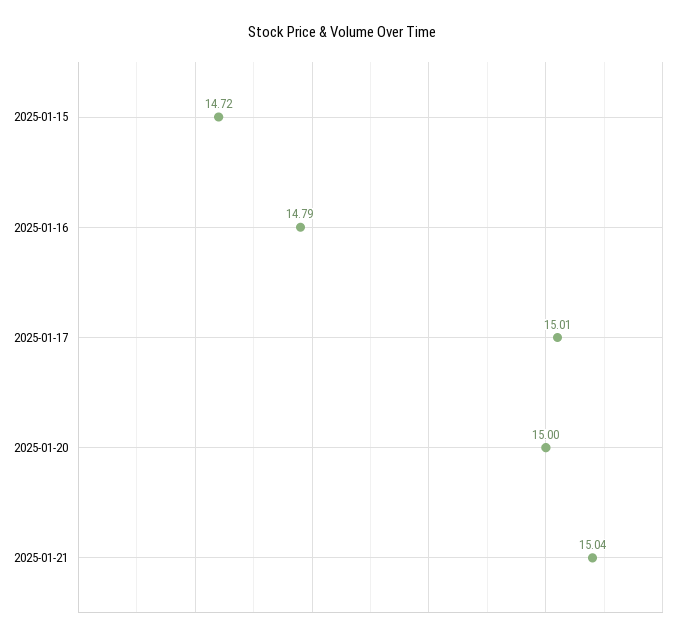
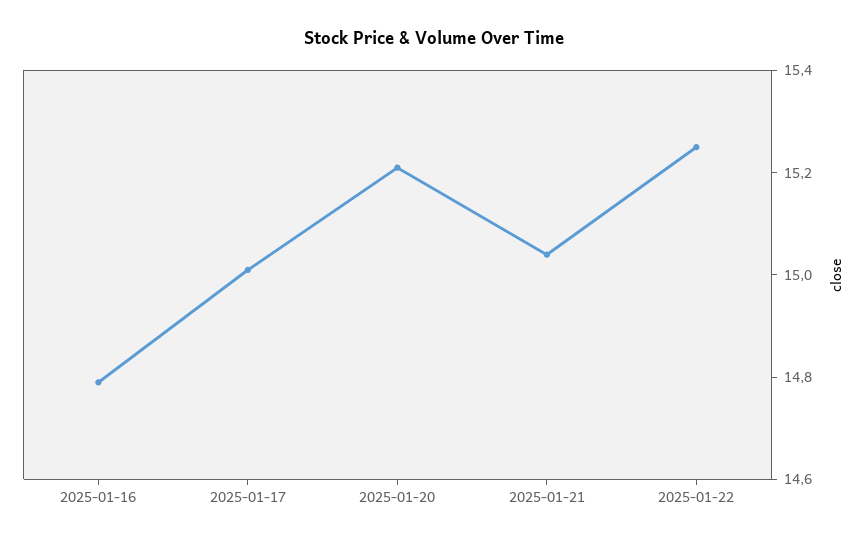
2025-01-15: 14.72 -> none
2025-01-20: 15 -> 15.2
2025-01-22: none -> 15.25

